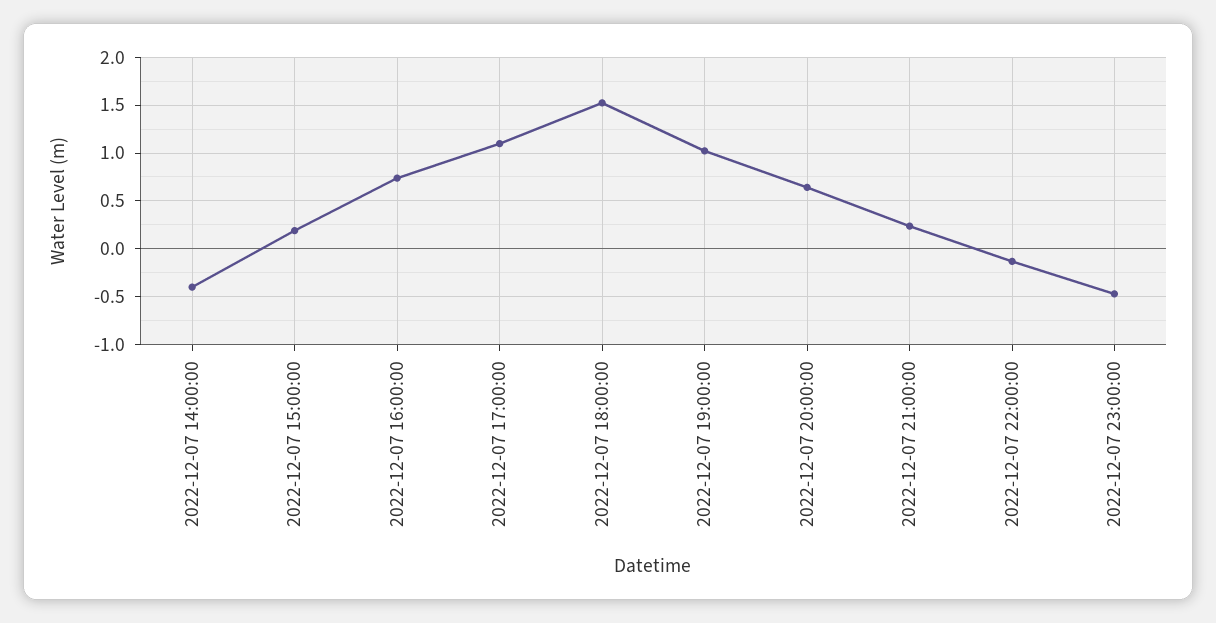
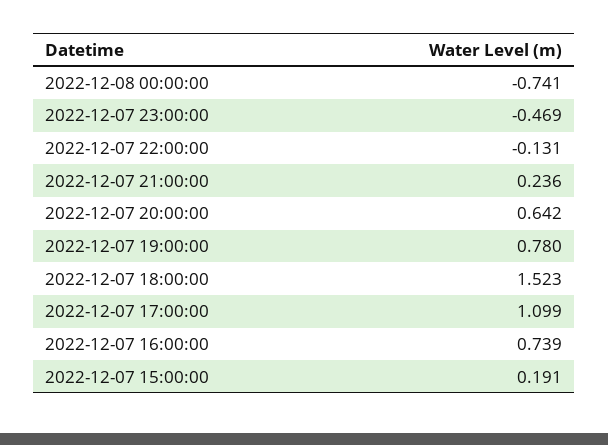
2022-12-07 14:00:00: -0.4 -> none
2022-12-07 19:00:00: 1 -> 0.78
2022-12-08 00:00:00: none -> -0.741

